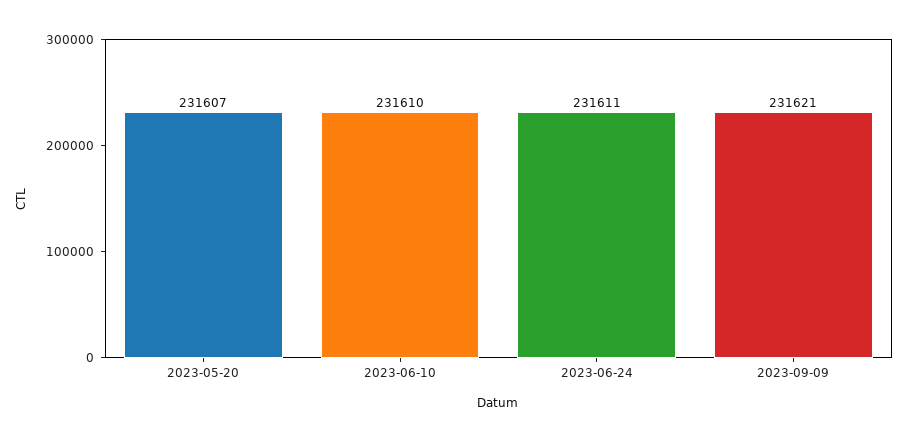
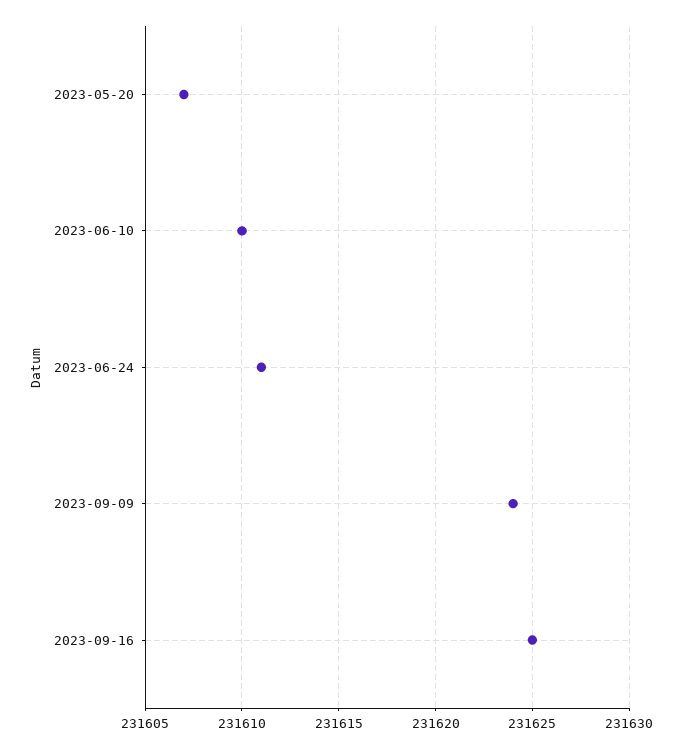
2023-09-09: 231621 -> 231624
2023-09-16: none -> 231625

